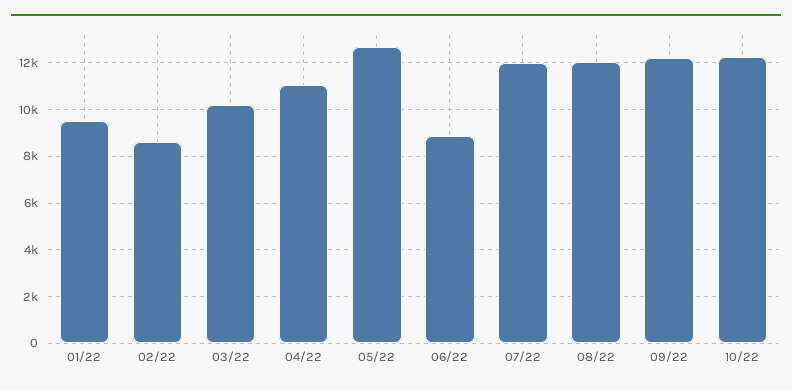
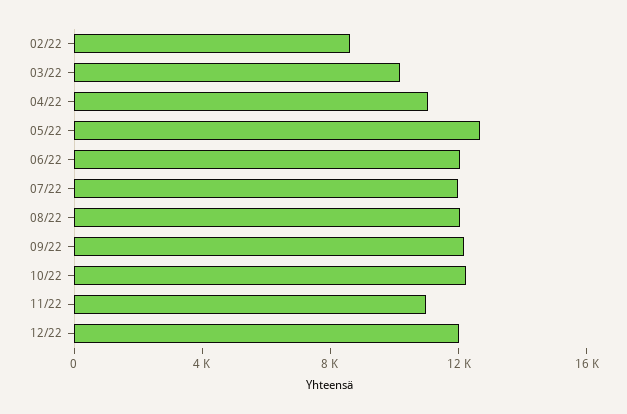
01/22: 9500 -> none
06/22: 9000 -> 12000
11/22: none -> 11000
12/22: none -> 12000

